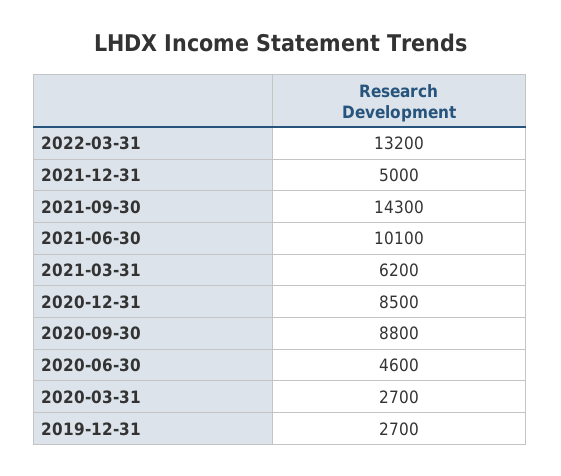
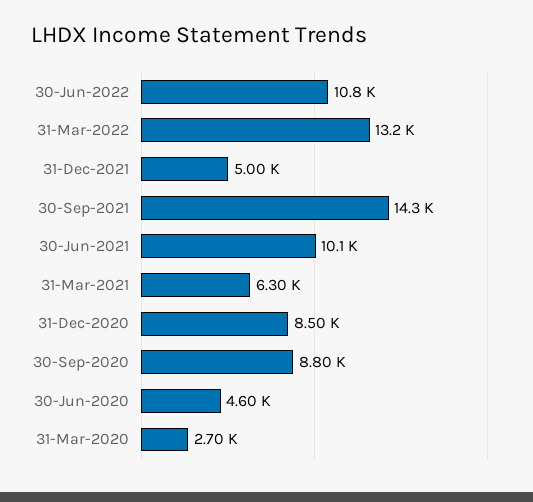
2021-03-31: 6200 -> 6300
2019-12-31: 2700 -> none
30-Jun-2022: none -> 10800

